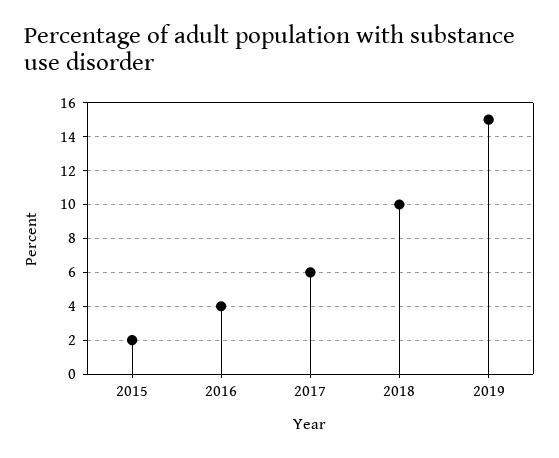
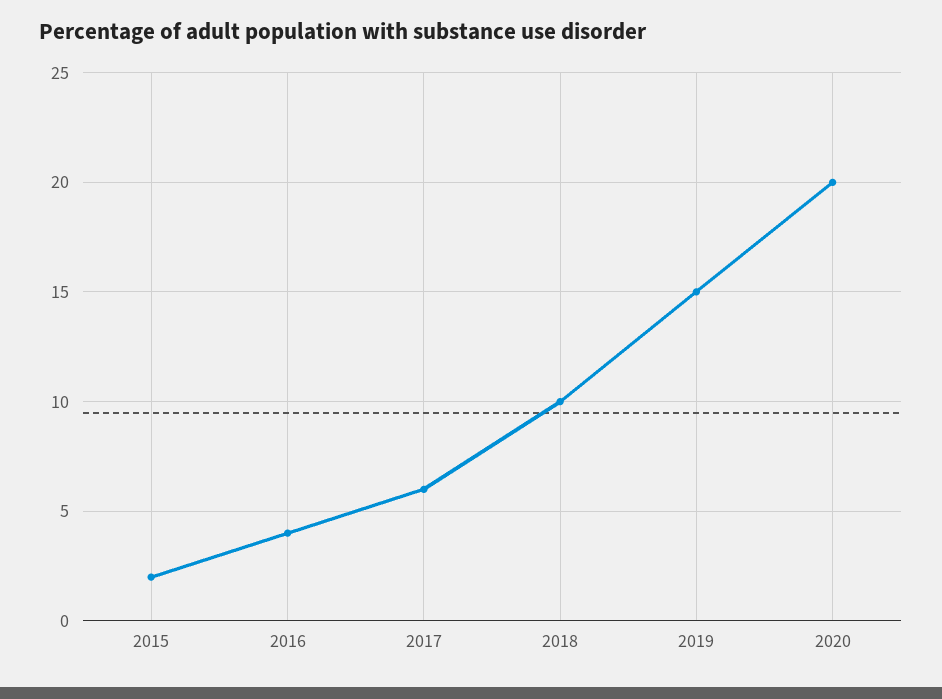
2020: none -> 20

